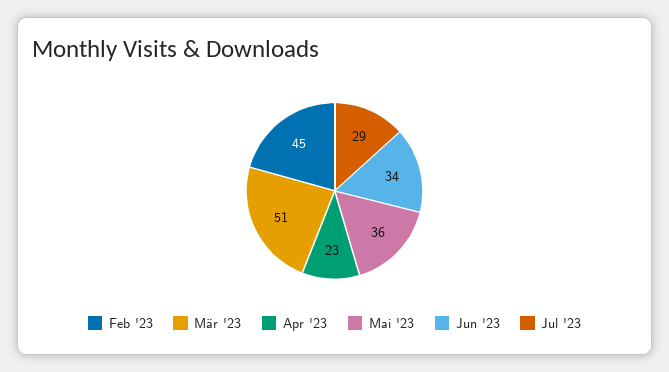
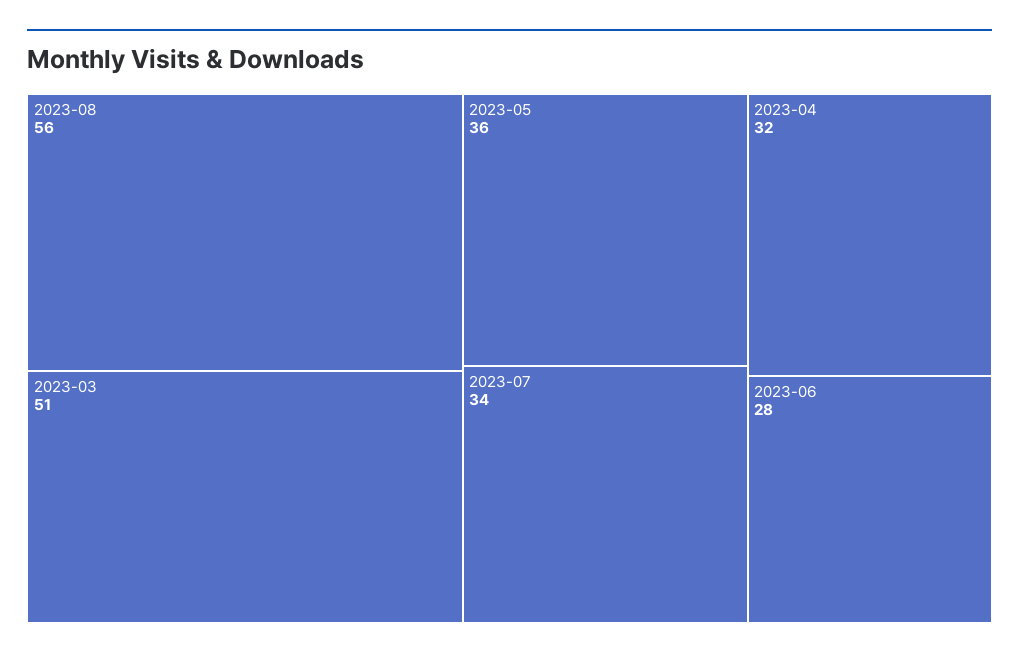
Feb '23: 45 -> none
Apr '23: 23 -> 32
Jun '23: 34 -> 28
Jul '23: 29 -> 34
2023-08: none -> 56

